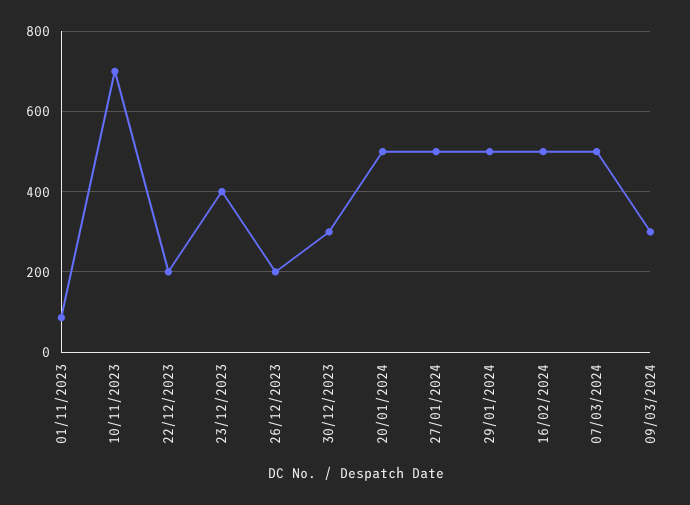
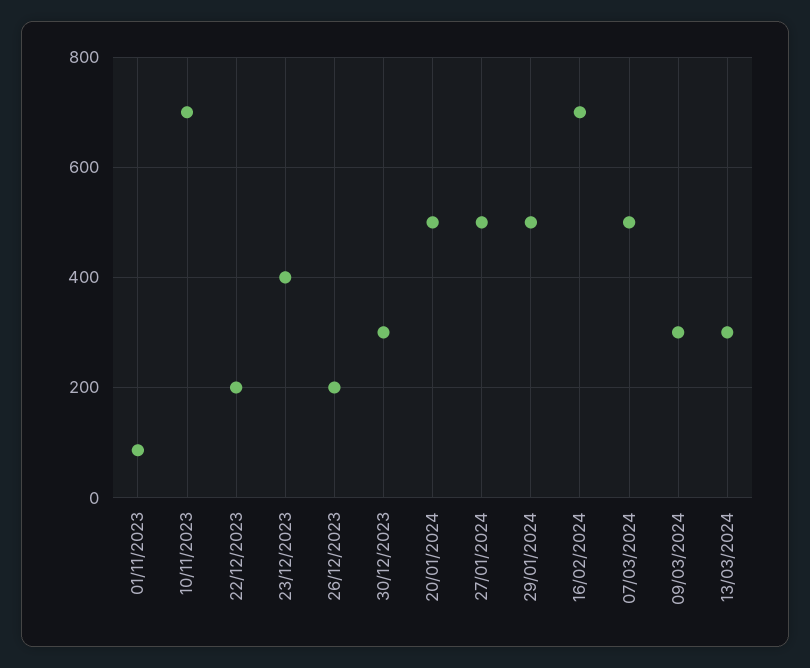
16/02/2024: 500 -> 700
13/03/2024: none -> 300

